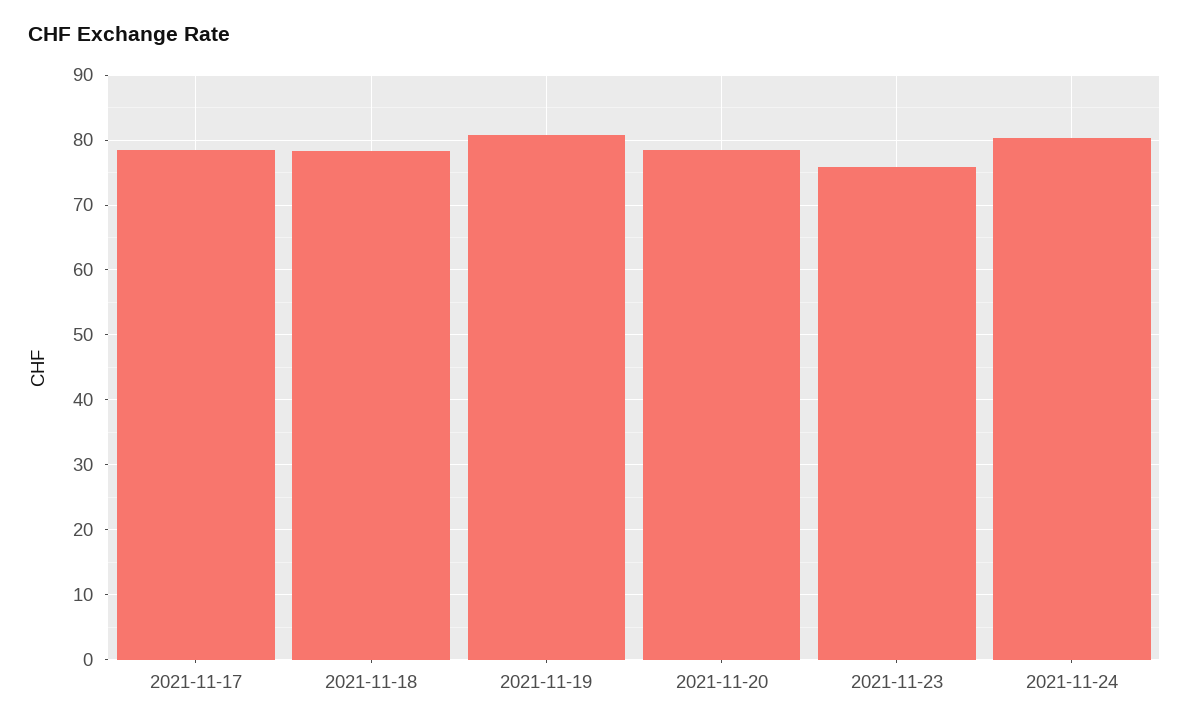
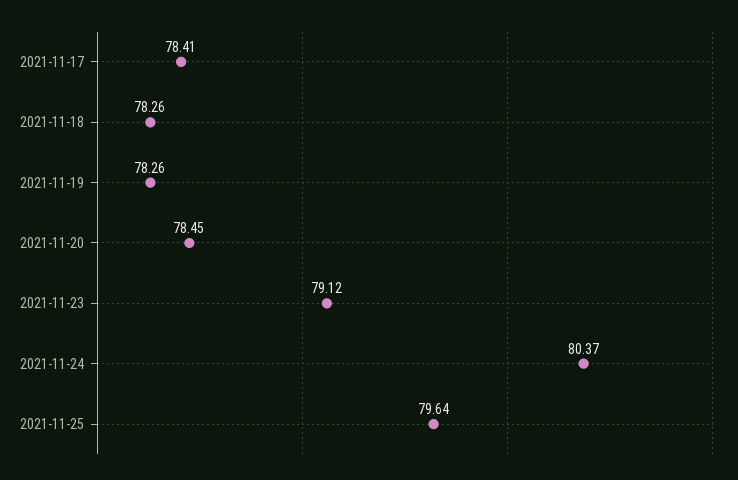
2021-11-19: 81 -> 78.26
2021-11-23: 76 -> 79.12
2021-11-25: none -> 79.64

